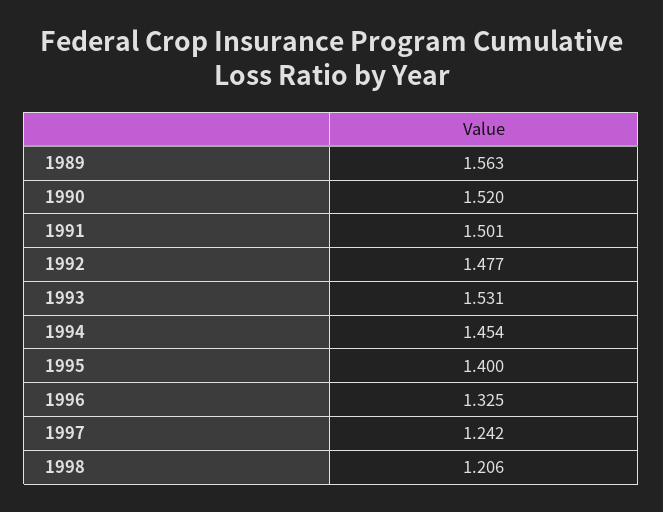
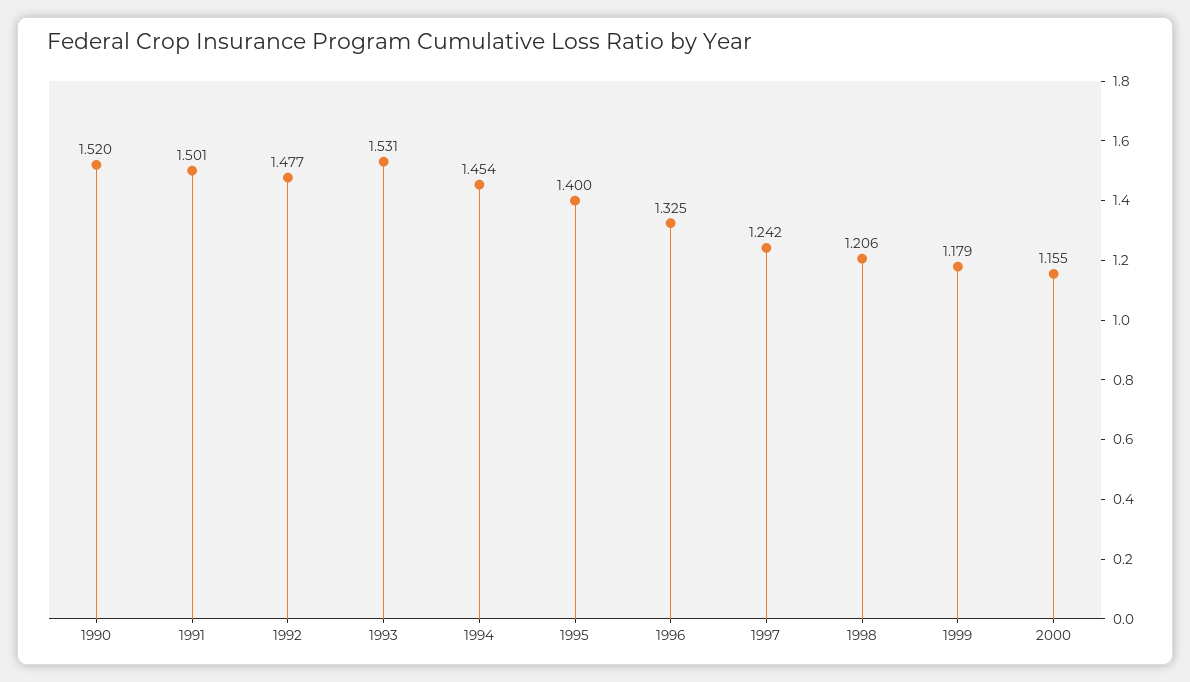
1989: 1.563 -> none
1999: none -> 1.179
2000: none -> 1.155

